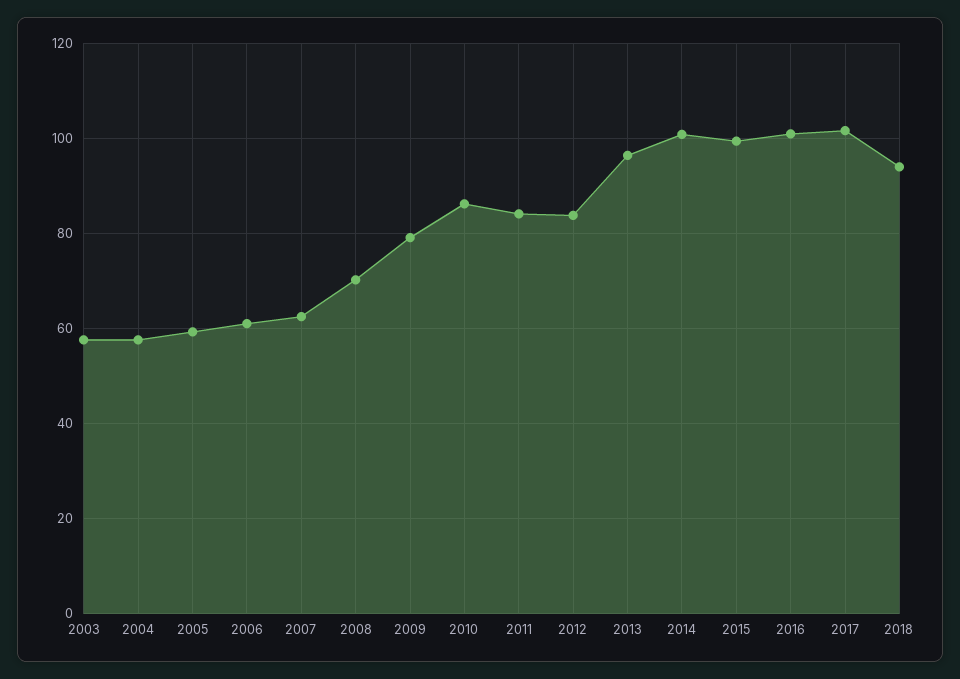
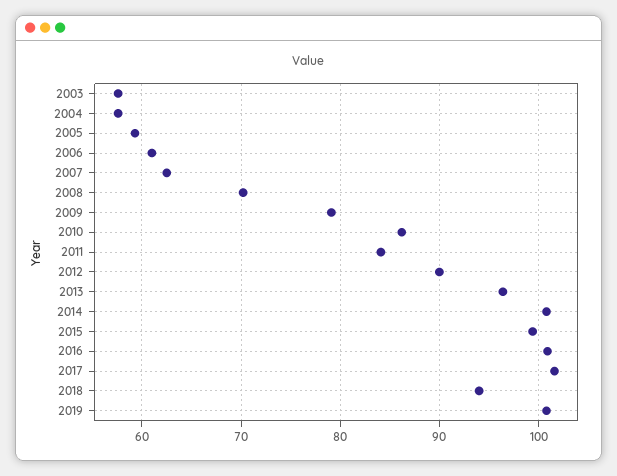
2012: 84 -> 90
2019: none -> 101

